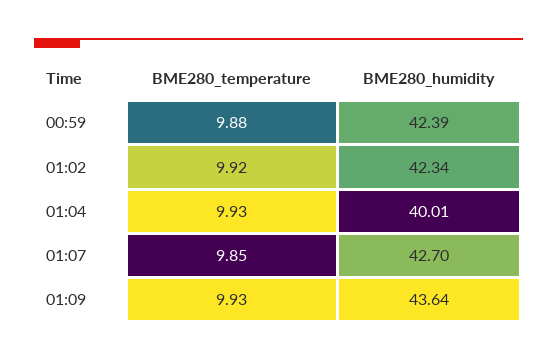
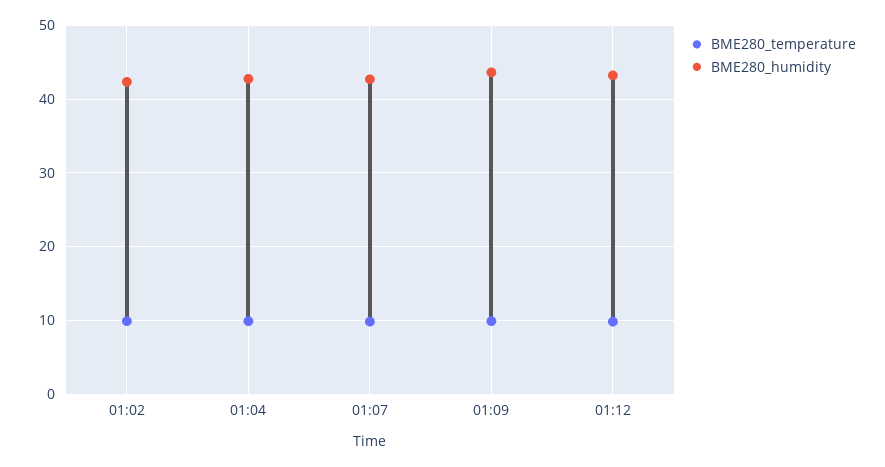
BME280_temperature, 00:59: 9.88 -> none
BME280_humidity, 00:59: 42.39 -> none
BME280_humidity, 01:04: 40.01 -> 43
BME280_temperature, 01:12: none -> 10
BME280_humidity, 01:12: none -> 43

